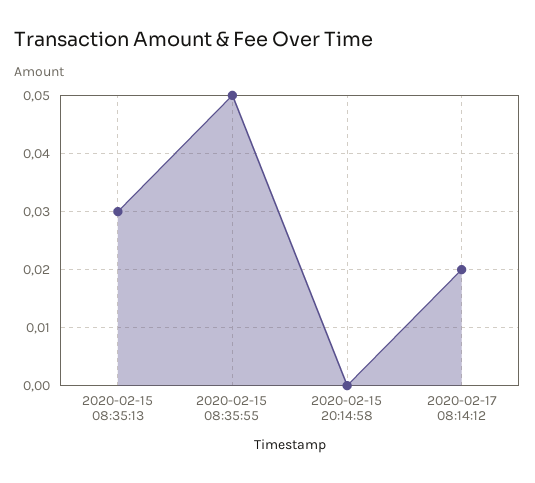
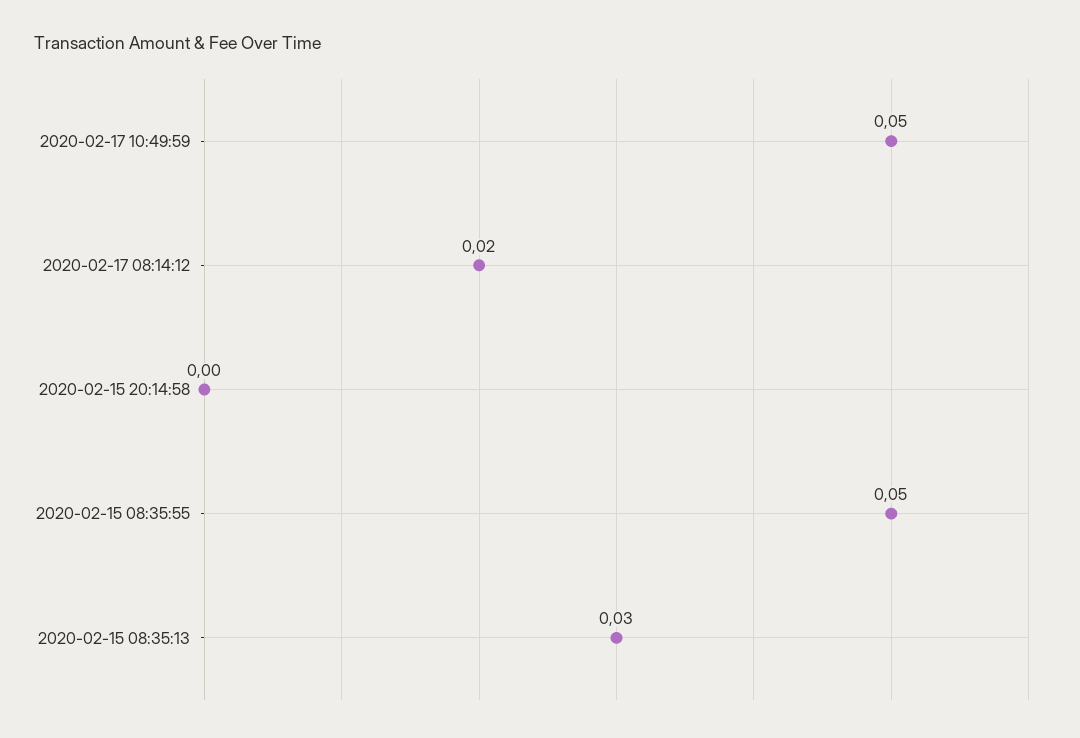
2020-02-17 10:49:59: none -> 0.05

